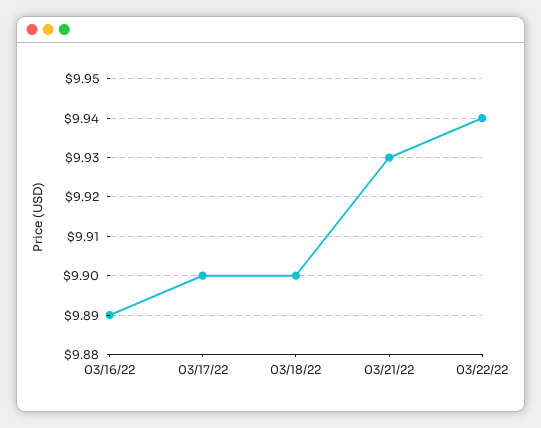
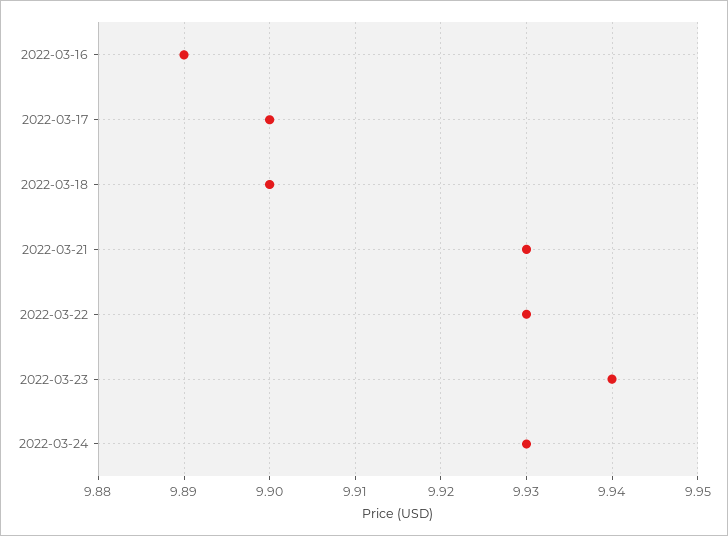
03/22/22: 9.94 -> 9.93
2022-03-23: none -> 9.94
2022-03-24: none -> 9.93

